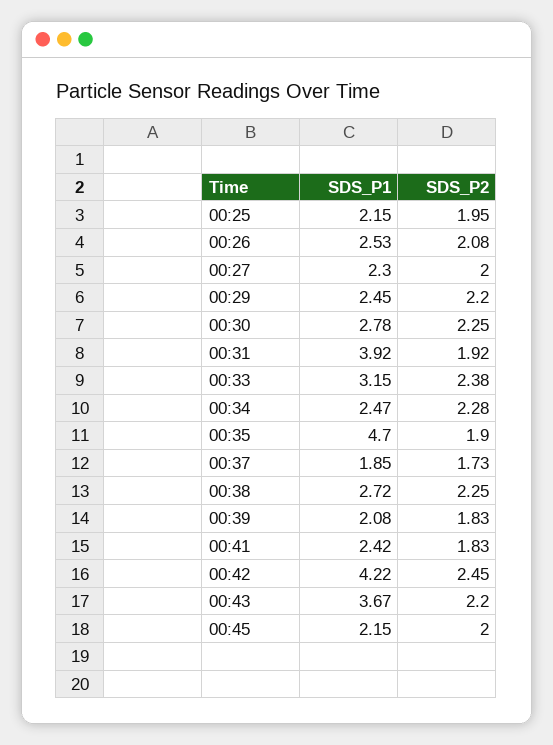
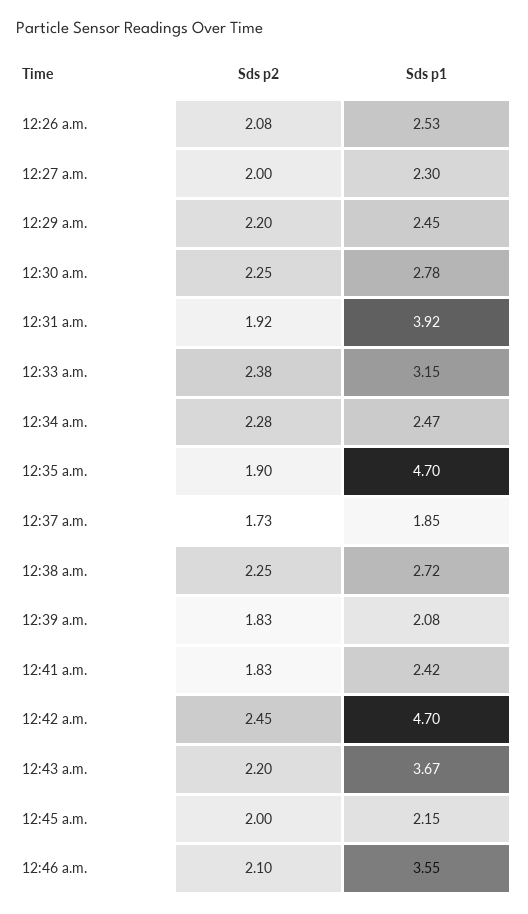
SDS_P1, 00:25: 2.15 -> none
SDS_P2, 00:25: 1.95 -> none
SDS_P1, 00:42: 4.22 -> 4.7
SDS_P2, 12:46 a.m.: none -> 2.1
SDS_P1, 12:46 a.m.: none -> 3.55

